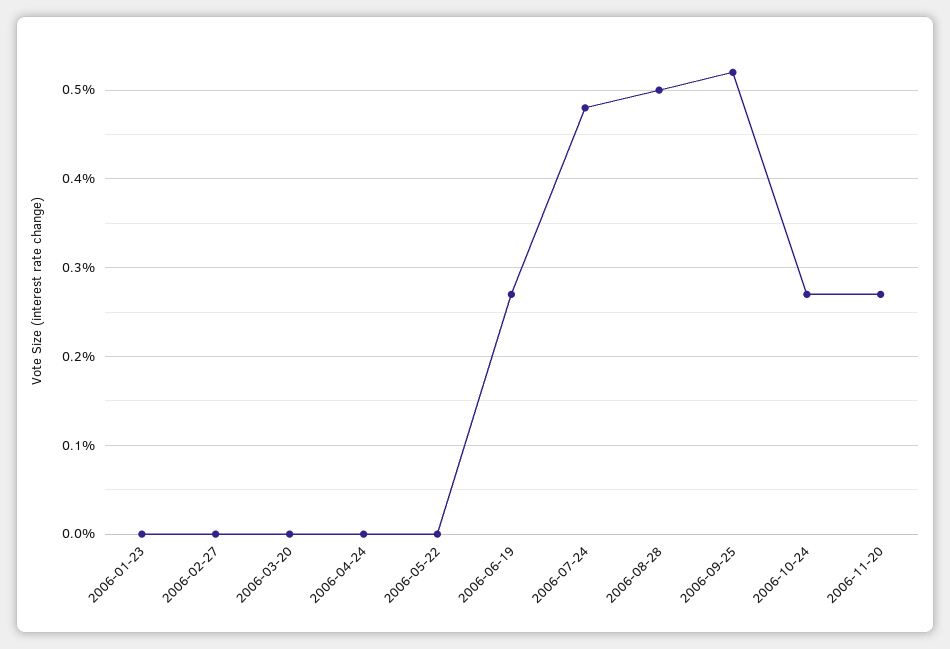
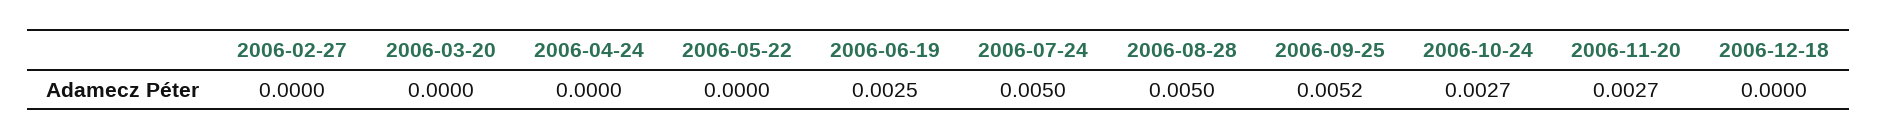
2006-01-23: 0 -> none
2006-06-19: 0.0027 -> 0.0025
2006-07-24: 0.0048 -> 0.005
2006-12-18: none -> 0

